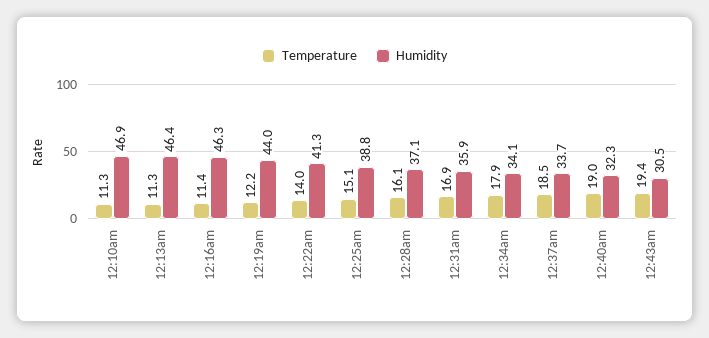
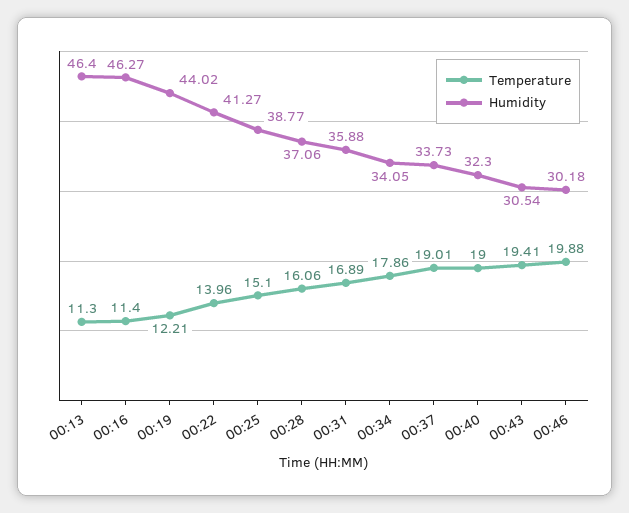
Temperature, 12:10am: 11.3 -> none
Humidity, 12:10am: 46.9 -> none
Temperature, 12:37am: 18.5 -> 19.01
Temperature, 00:46: none -> 19.88
Humidity, 00:46: none -> 30.18

